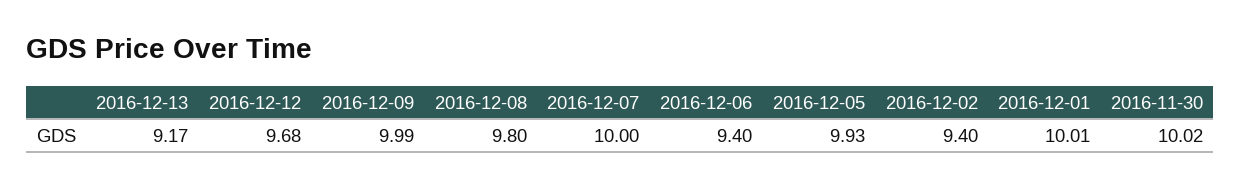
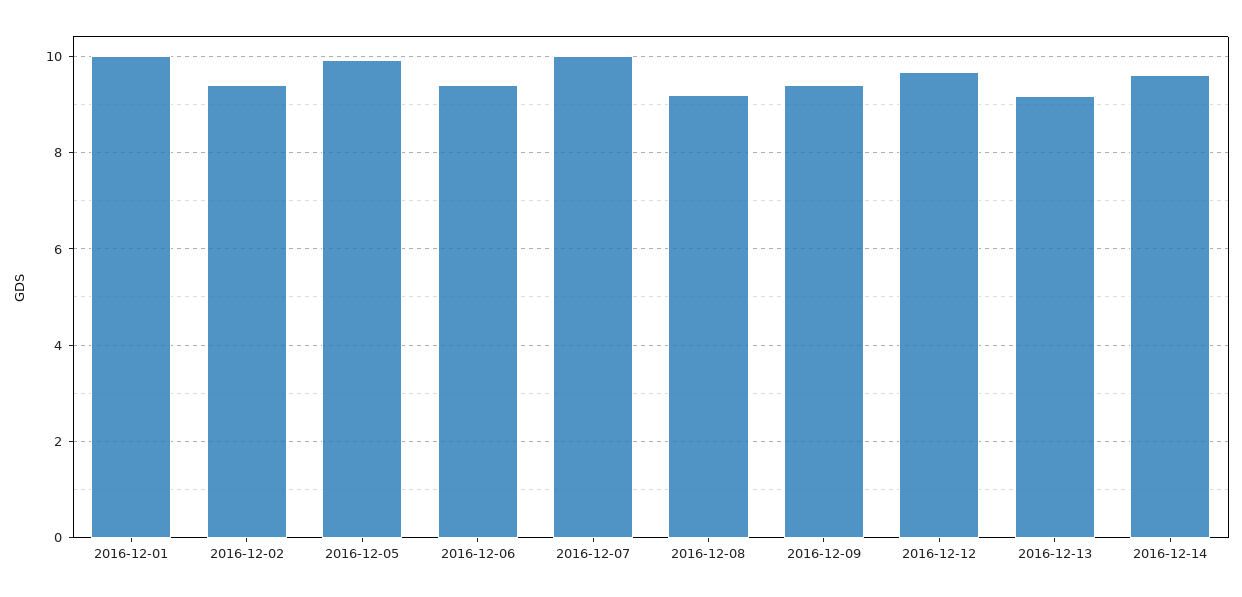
2016-12-09: 9.99 -> 9.4
2016-12-08: 9.8 -> 9.2
2016-11-30: 10.02 -> none
2016-12-14: none -> 9.6

